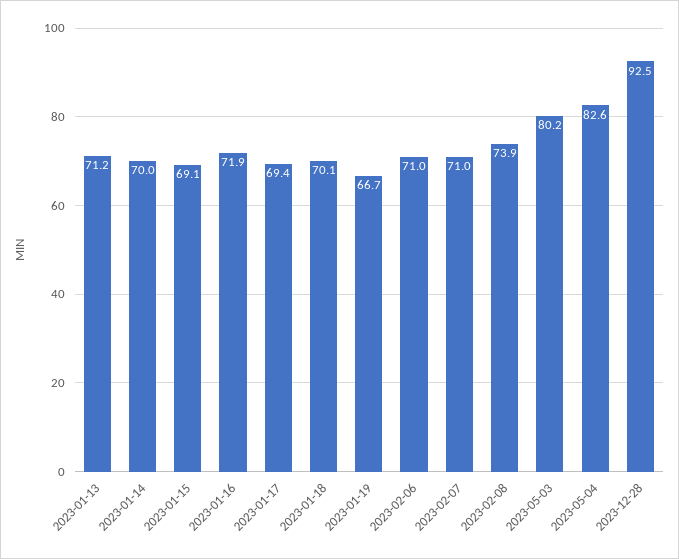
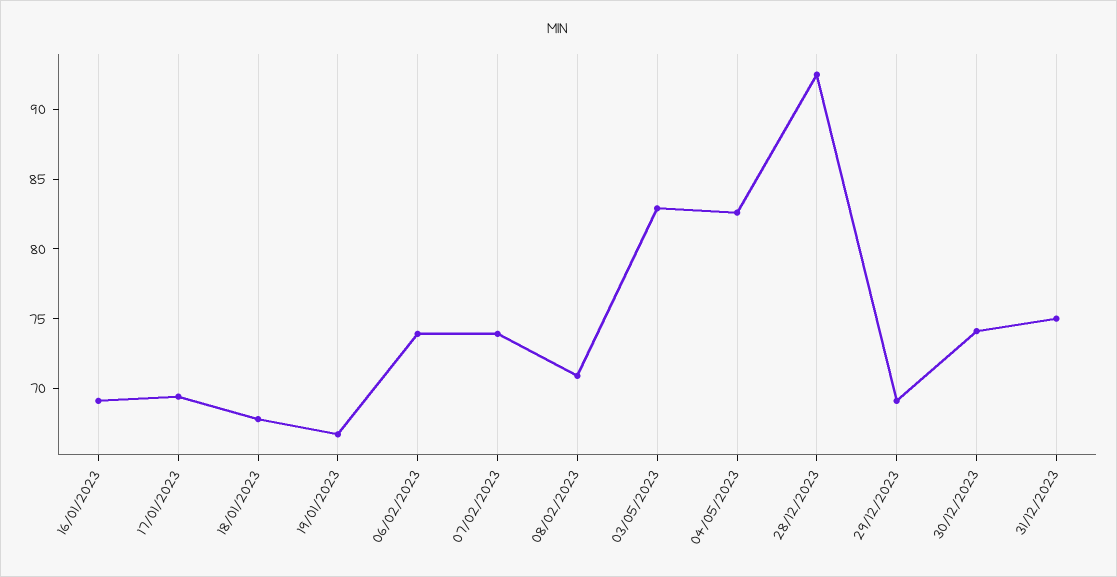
2023-01-13: 71.2 -> none
2023-01-14: 70 -> none
2023-01-15: 69.1 -> none
2023-01-16: 71.9 -> 69
2023-01-18: 70.1 -> 68
2023-02-06: 71 -> 74
2023-02-07: 71 -> 74
2023-02-08: 73.9 -> 71
2023-05-03: 80.2 -> 83
29/12/2023: none -> 69
30/12/2023: none -> 74
31/12/2023: none -> 75

